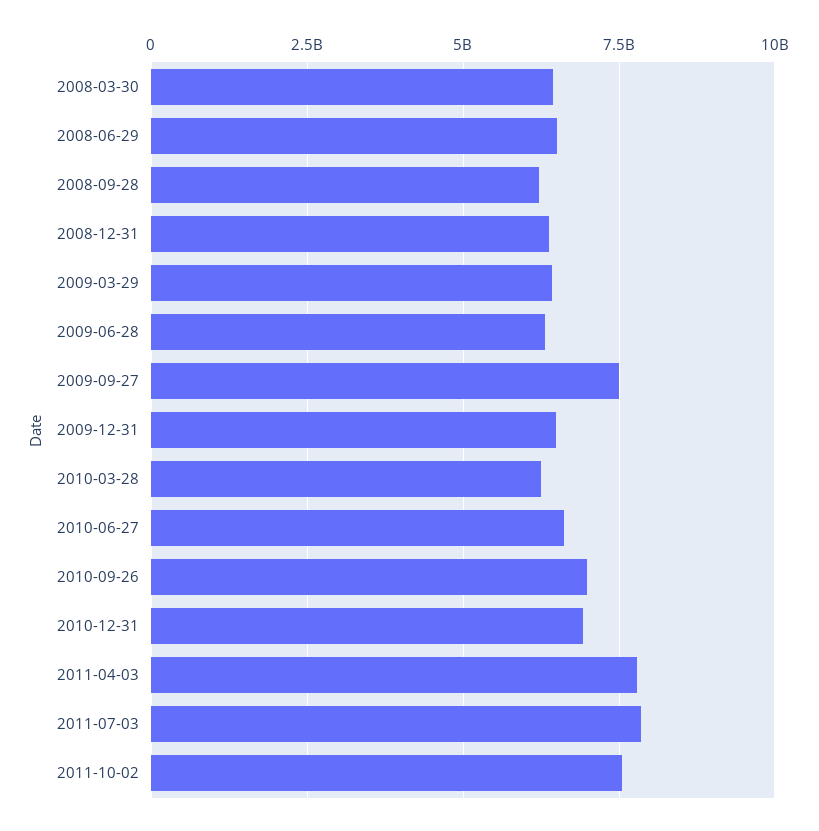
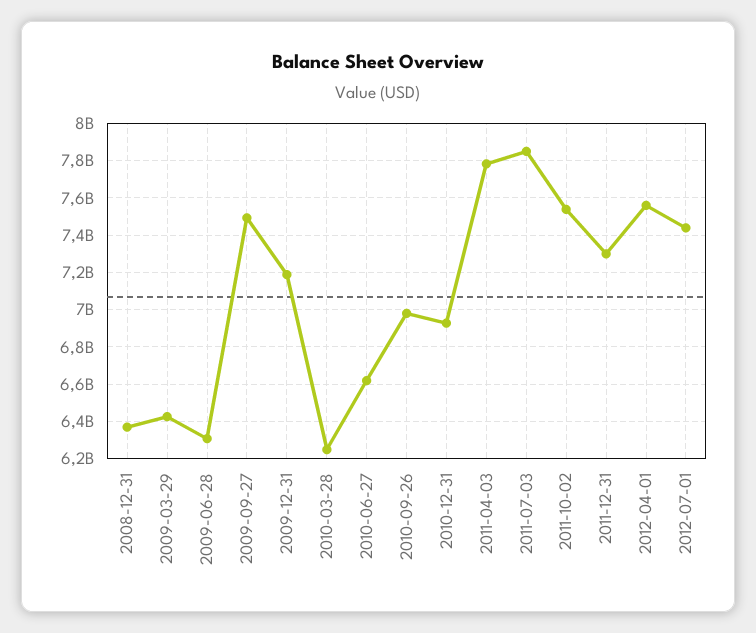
2008-03-30: 6500000000 -> none
2008-06-29: 6500000000 -> none
2008-09-28: 6250000000 -> none
2009-12-31: 6500000000 -> 7200000000
2011-12-31: none -> 7300000000
2012-04-01: none -> 7550000000
2012-07-01: none -> 7450000000

